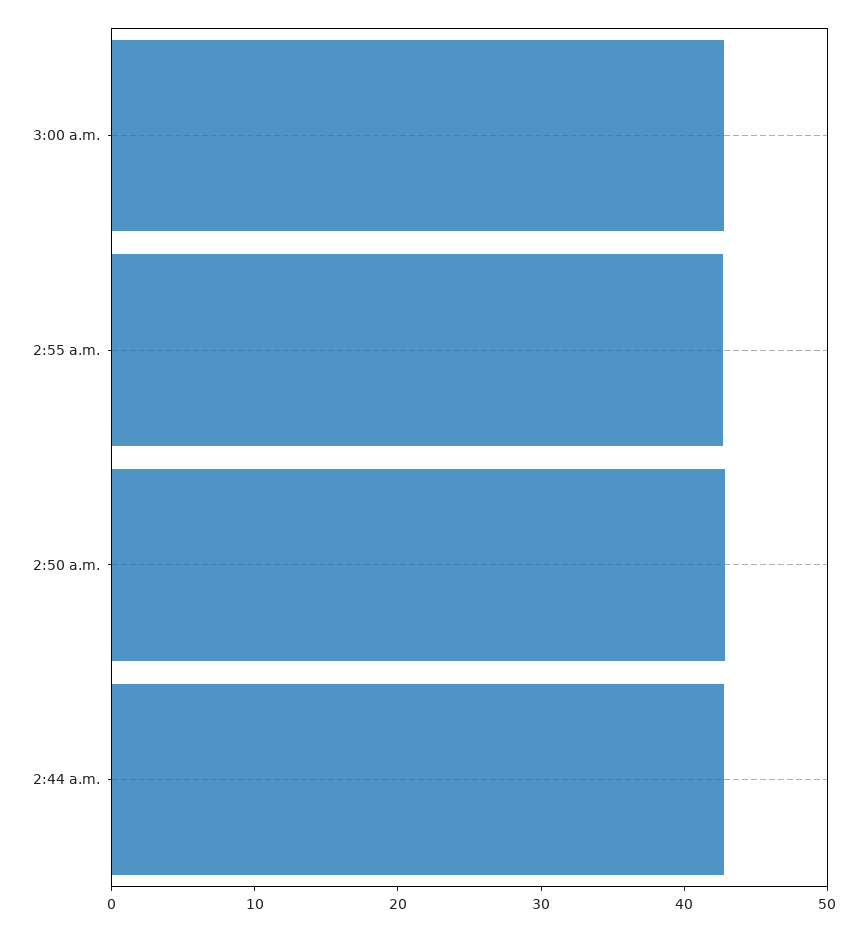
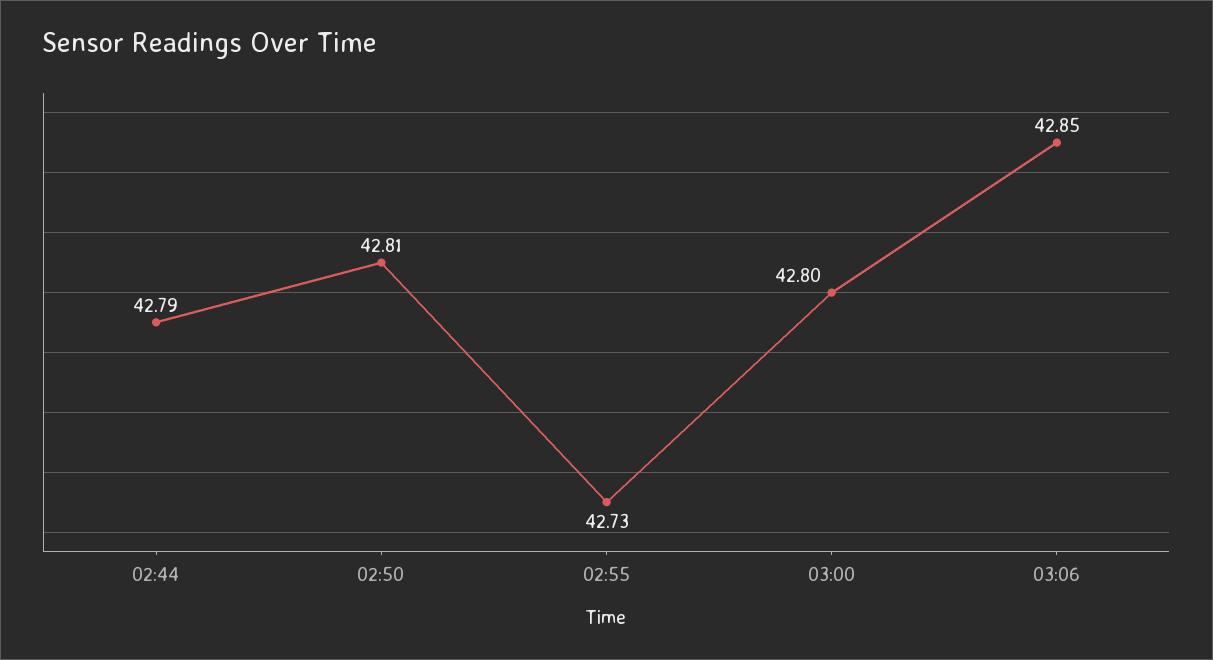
03:06: none -> 42.85

